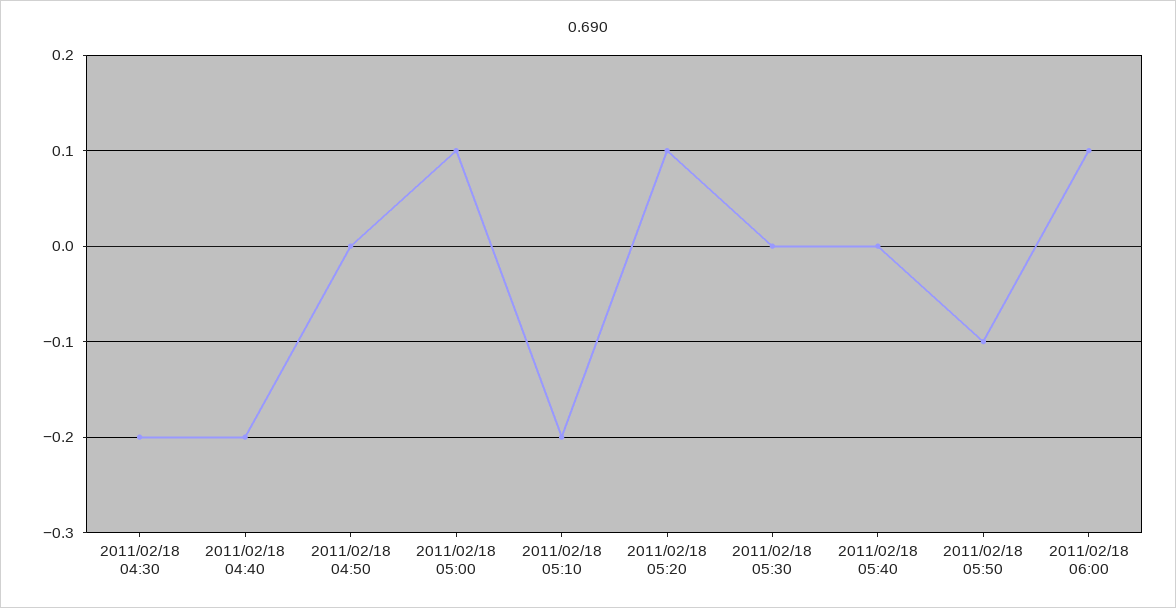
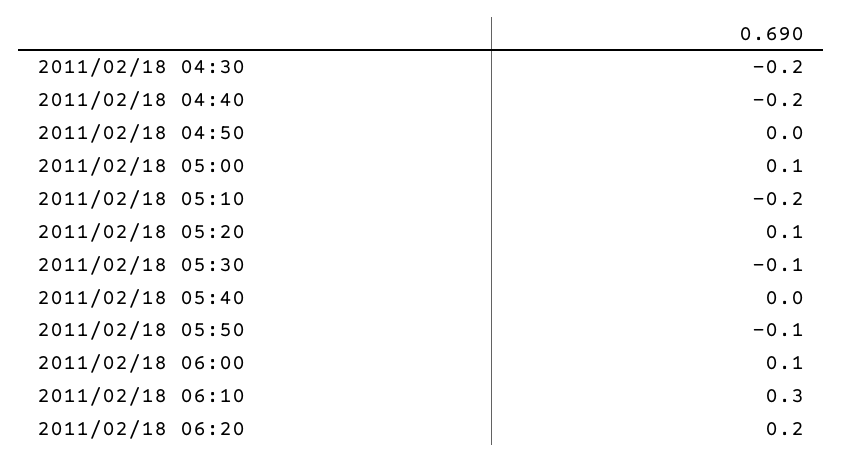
2011/02/18 05:30: 0 -> -0.1
2011/02/18 06:10: none -> 0.3
2011/02/18 06:20: none -> 0.2

